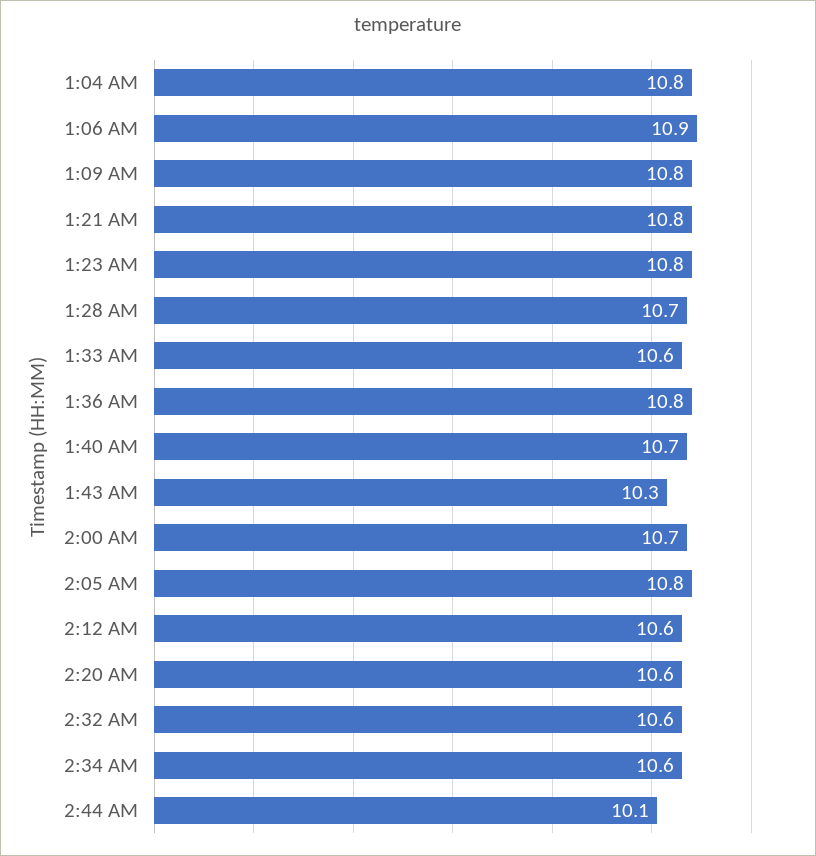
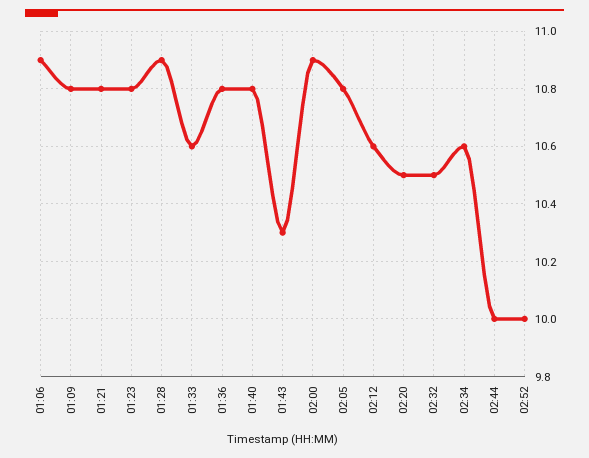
1:04 AM: 10.8 -> none
1:28 AM: 10.7 -> 10.9
1:40 AM: 10.7 -> 10.8
2:00 AM: 10.7 -> 10.9
2:20 AM: 10.6 -> 10.5
2:32 AM: 10.6 -> 10.5
2:44 AM: 10.1 -> 10
02:52: none -> 10

